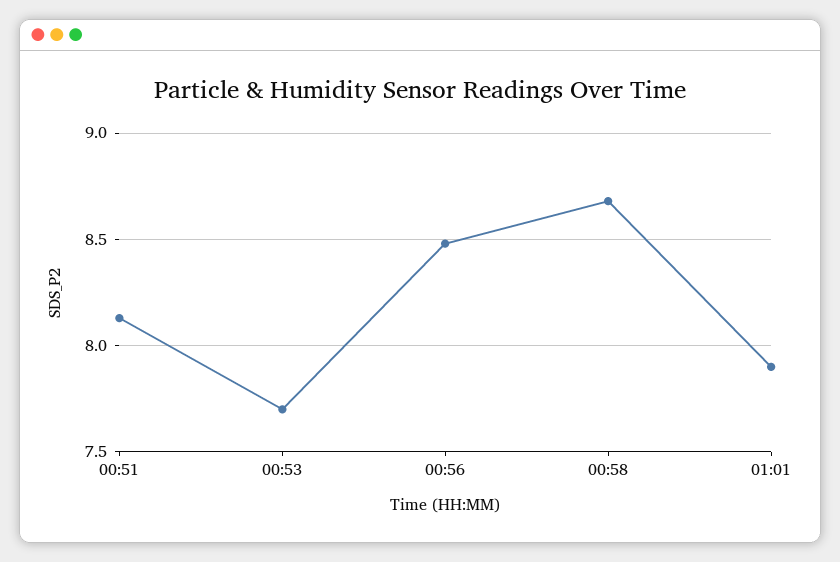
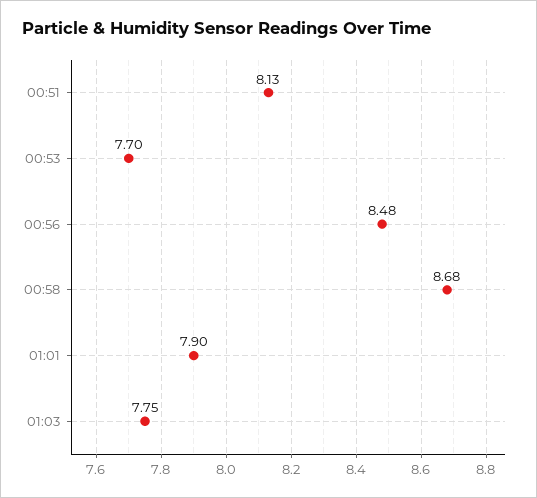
01:03: none -> 7.75

